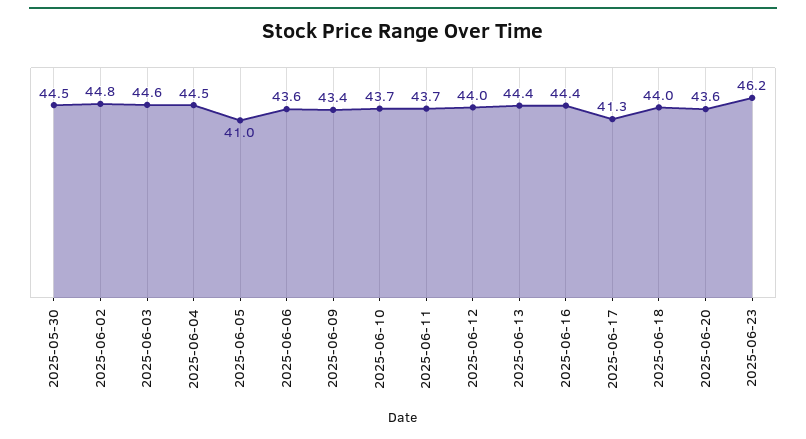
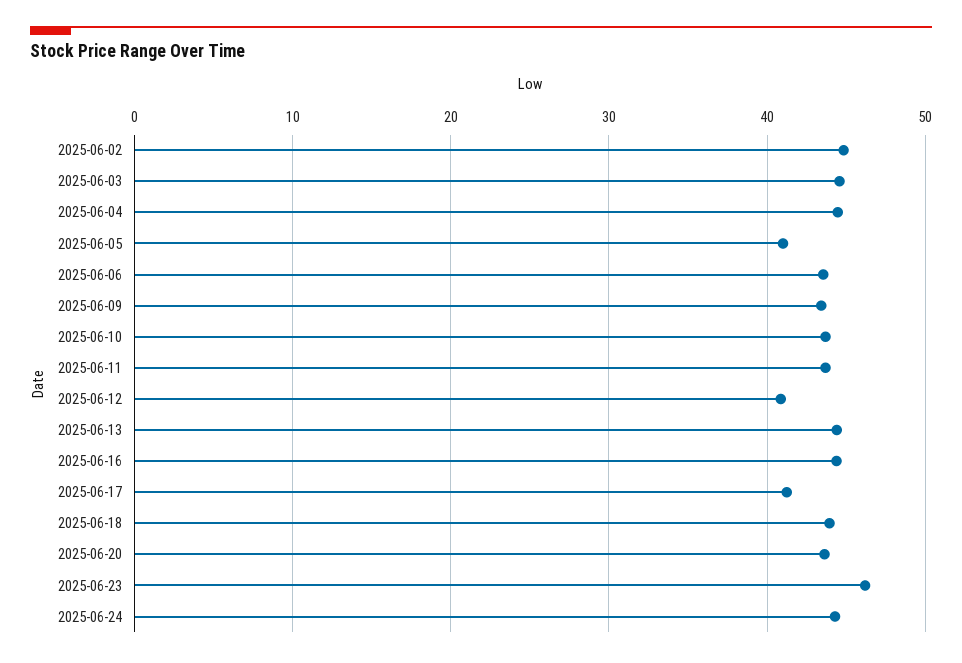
2025-05-30: 44.5 -> none
2025-06-12: 44 -> 41
2025-06-24: none -> 44

